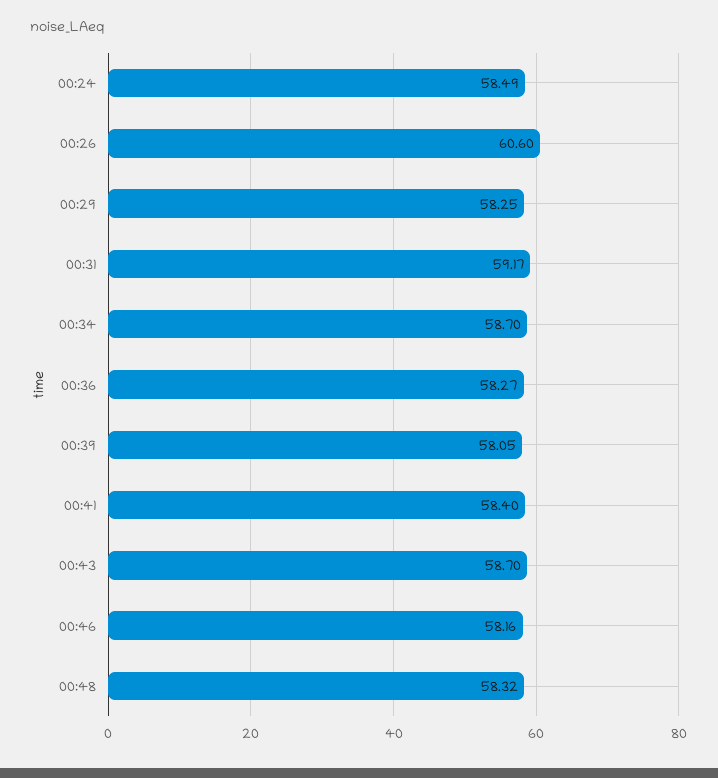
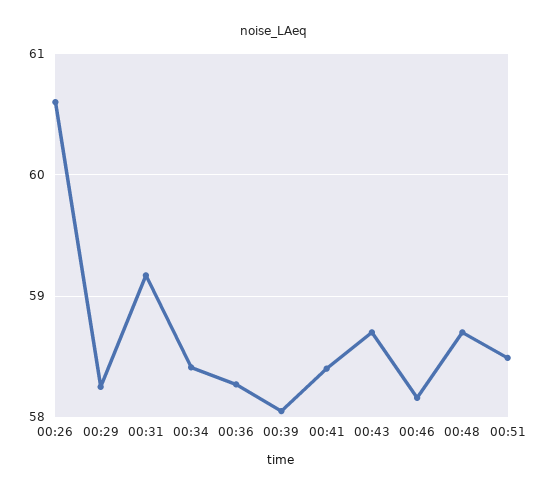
00:24: 58.49 -> none
00:34: 58.7 -> 58.4
00:48: 58.32 -> 58.7
00:51: none -> 58.5

